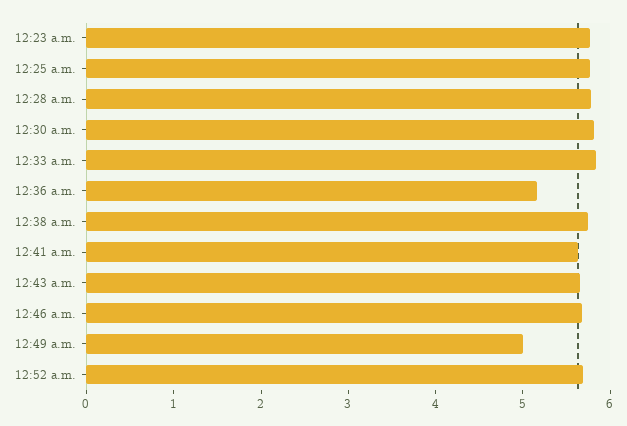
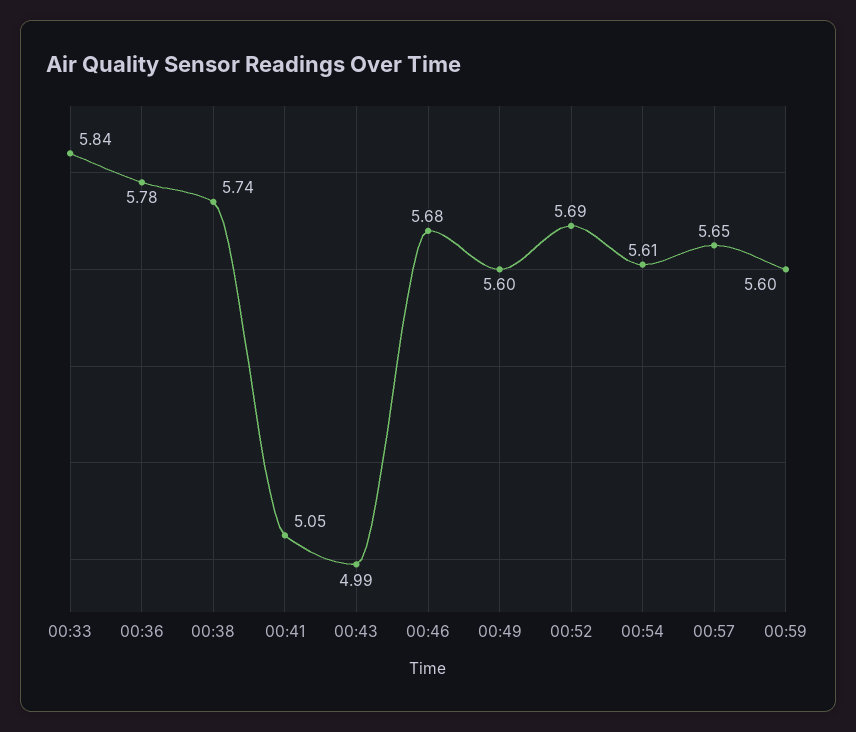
12:23 a.m.: 5.8 -> none
12:25 a.m.: 5.8 -> none
12:28 a.m.: 5.8 -> none
12:30 a.m.: 5.8 -> none
12:36 a.m.: 5.2 -> 5.78
12:41 a.m.: 5.6 -> 5.05
12:43 a.m.: 5.6 -> 4.99
12:49 a.m.: 5 -> 5.6
00:54: none -> 5.61
00:57: none -> 5.65
00:59: none -> 5.6

